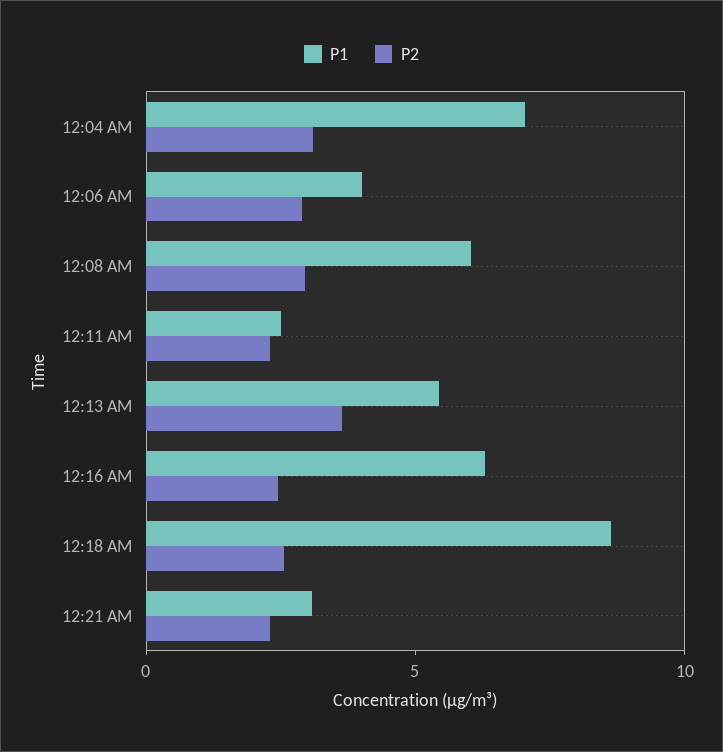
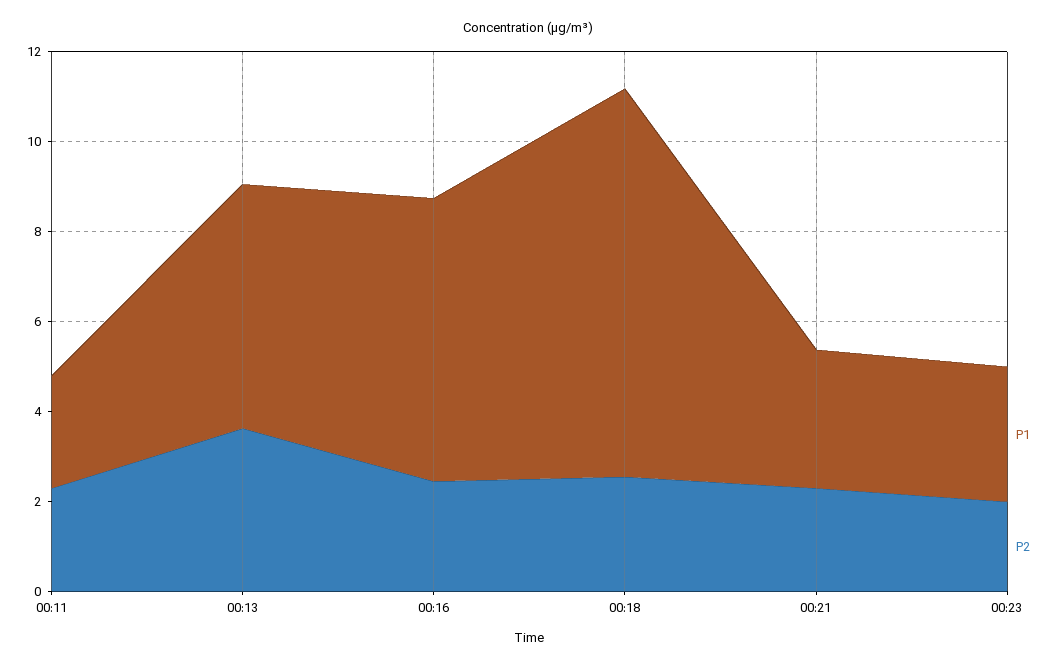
P1, 12:04 AM: 7 -> none
P2, 12:04 AM: 3 -> none
P1, 12:06 AM: 4 -> none
P2, 12:06 AM: 3 -> none
P1, 12:08 AM: 6 -> none
P2, 12:08 AM: 3 -> none
P1, 00:23: none -> 3
P2, 00:23: none -> 2

